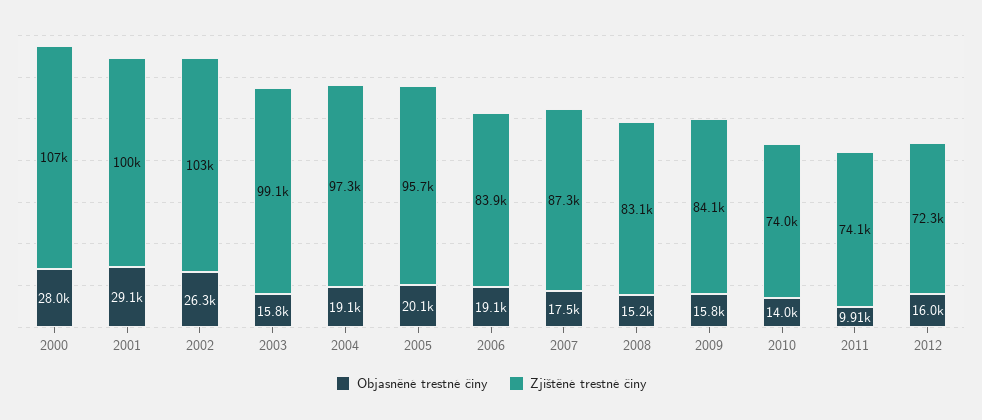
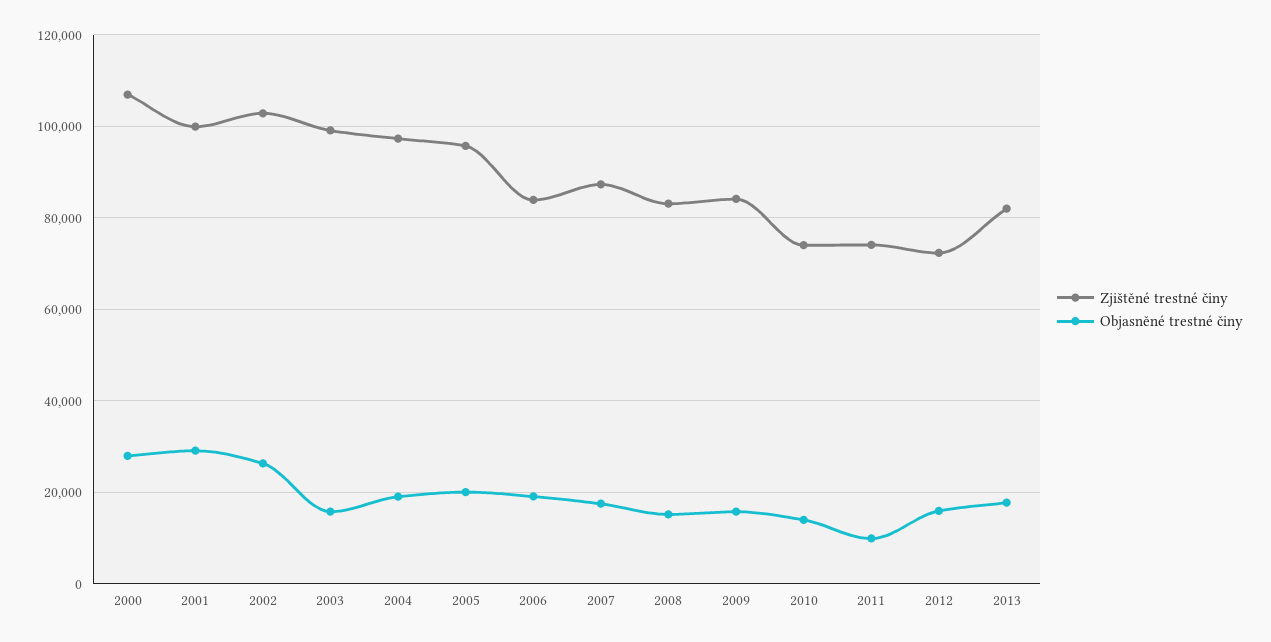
Zjištěné trestné činy, 2013: none -> 82000
Objasněné trestné činy, 2013: none -> 18000

